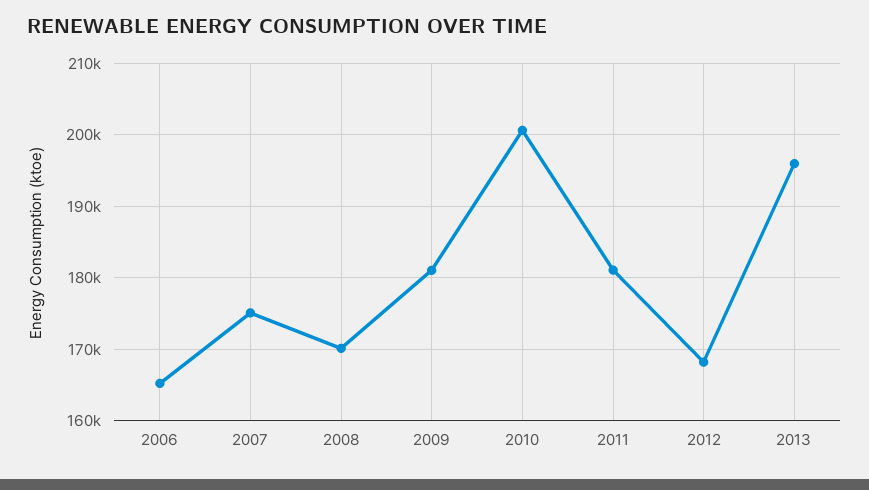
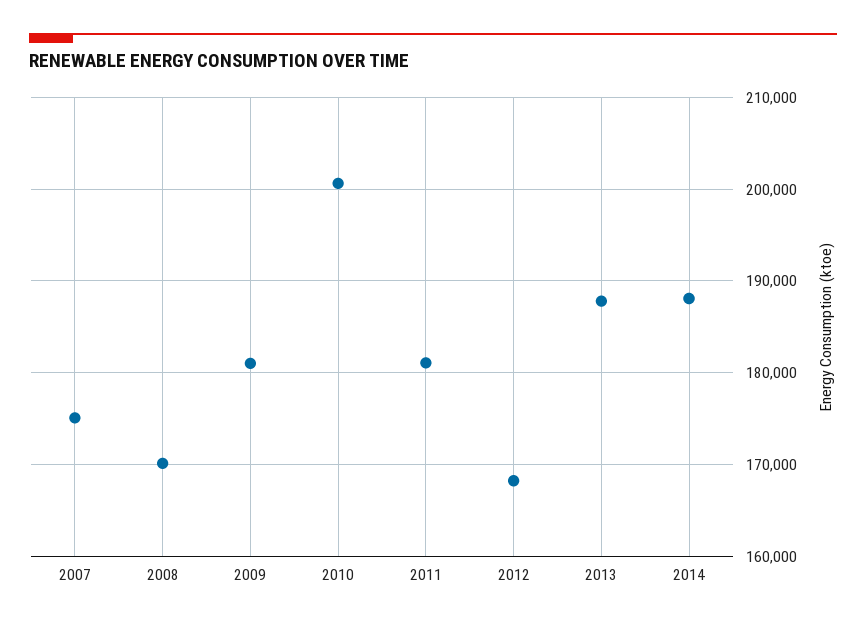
2006: 165000 -> none
2013: 196000 -> 188000
2014: none -> 188000

